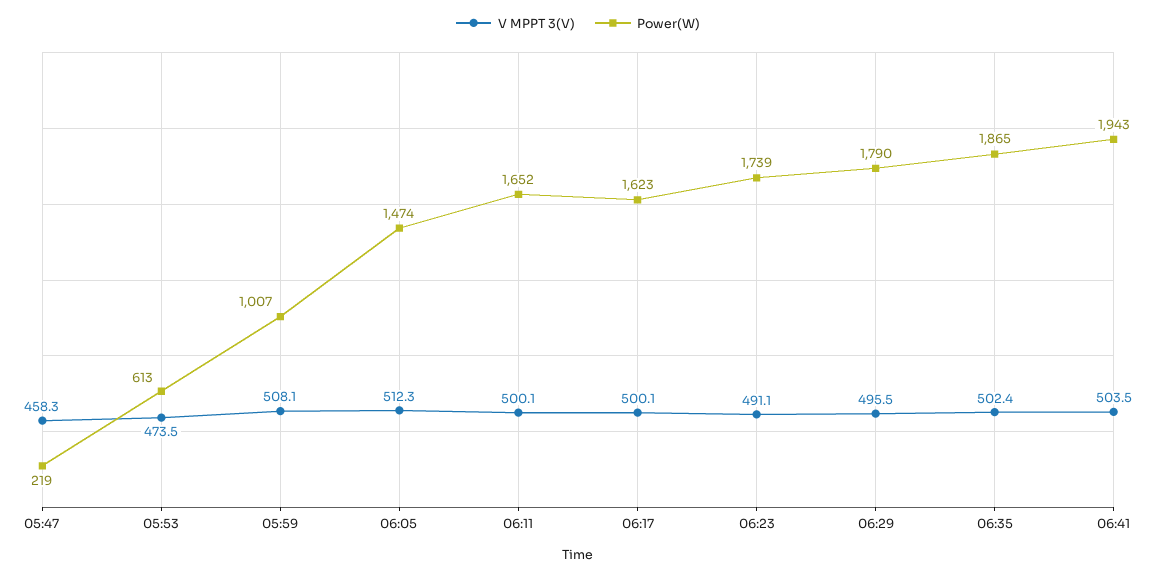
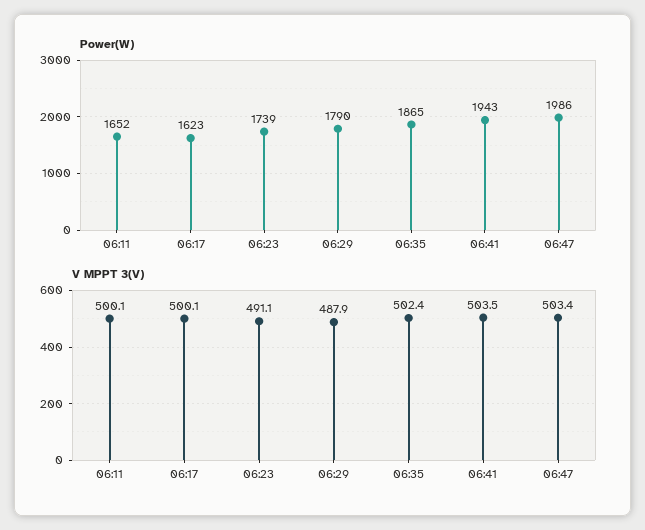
V MPPT 3(V), 05:47: 458.3 -> none
Power(W), 05:47: 219 -> none
V MPPT 3(V), 05:53: 473.5 -> none
Power(W), 05:53: 613 -> none
V MPPT 3(V), 05:59: 508.1 -> none
Power(W), 05:59: 1007 -> none
V MPPT 3(V), 06:05: 512.3 -> none
Power(W), 06:05: 1474 -> none
V MPPT 3(V), 06:29: 495.5 -> 487.9
Power(W), 06:47: none -> 1986
V MPPT 3(V), 06:47: none -> 503.4

